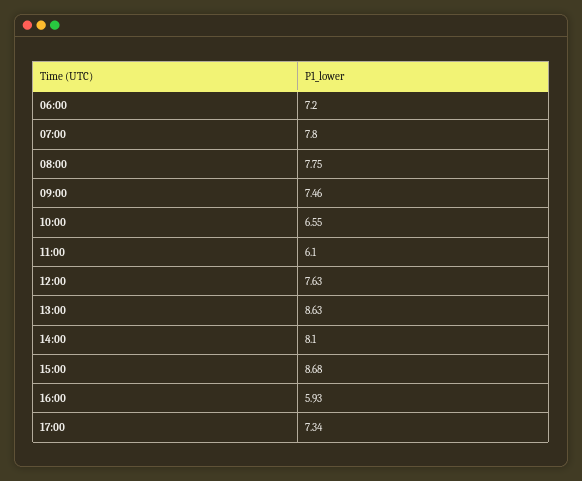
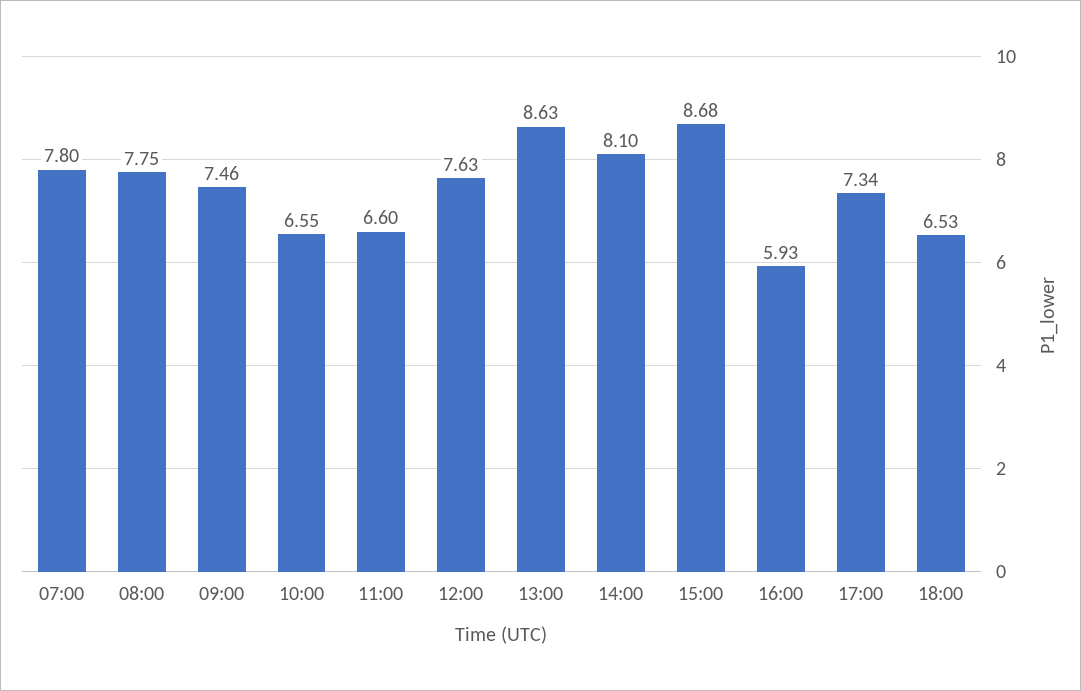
06:00: 7.2 -> none
11:00: 6.1 -> 6.6
18:00: none -> 6.53

